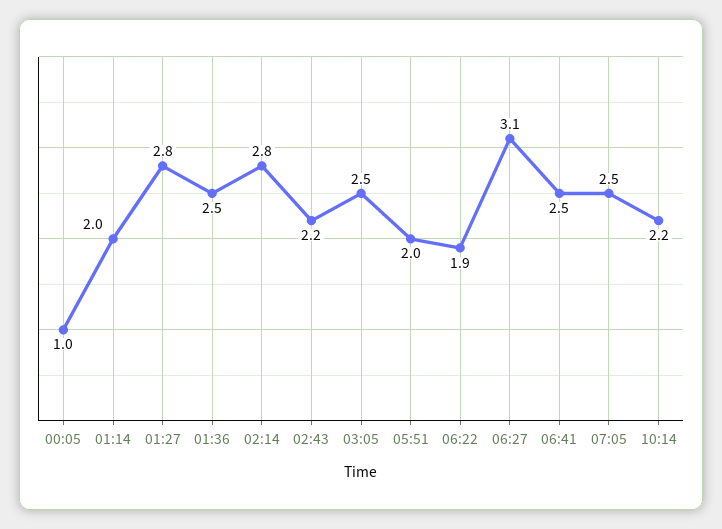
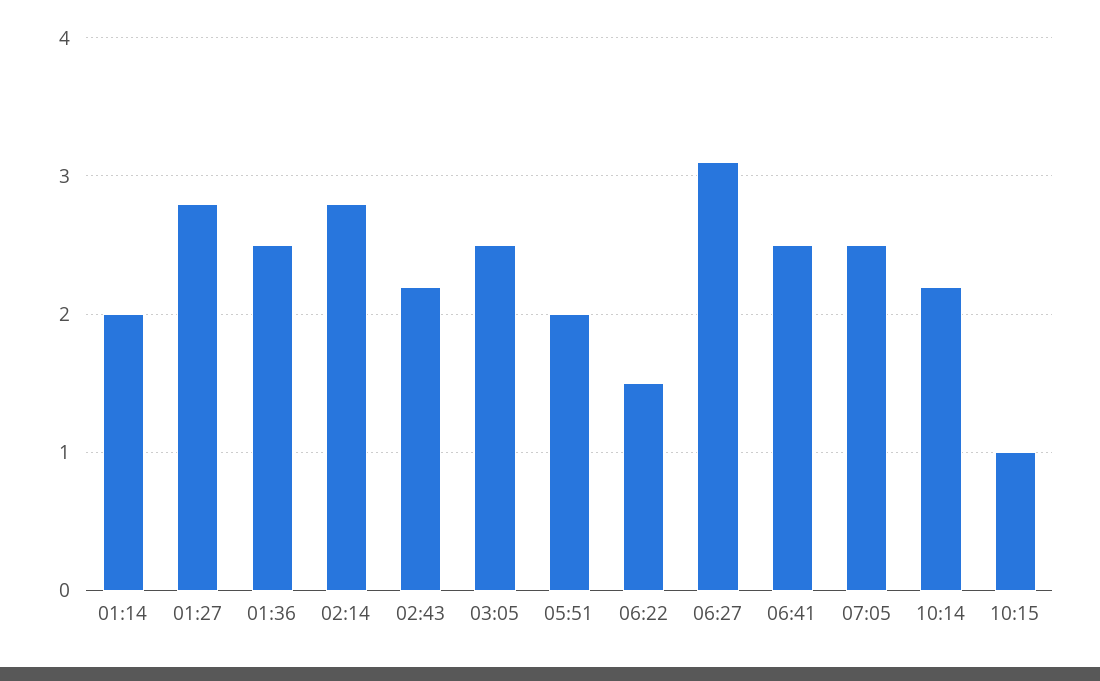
00:05: 1 -> none
06:22: 1.9 -> 1.5
10:15: none -> 1

